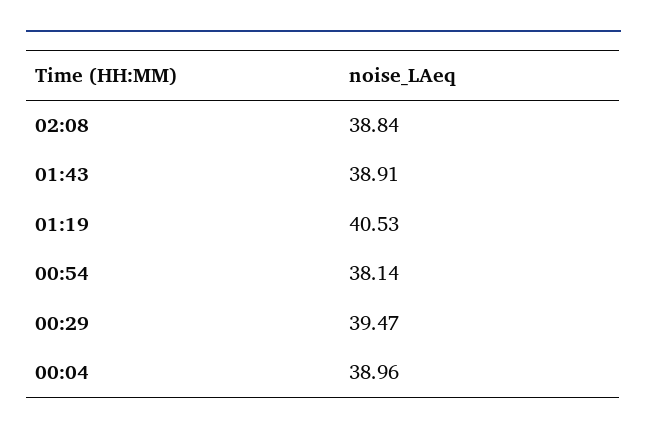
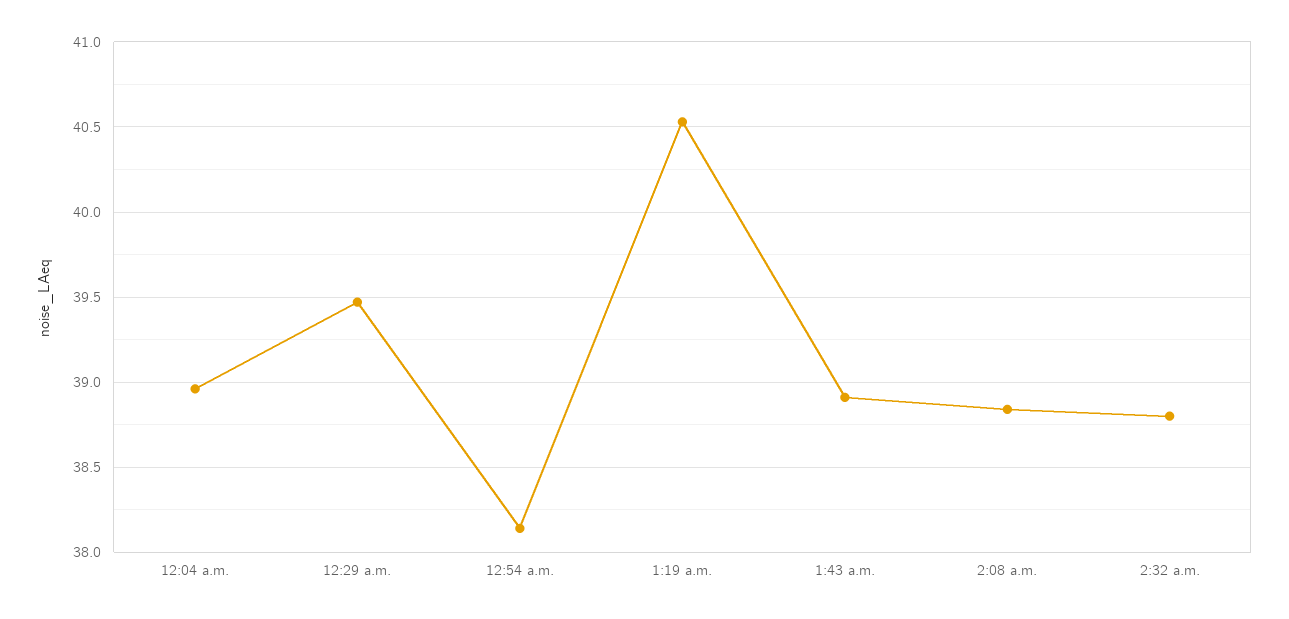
2:32 a.m.: none -> 38.8

